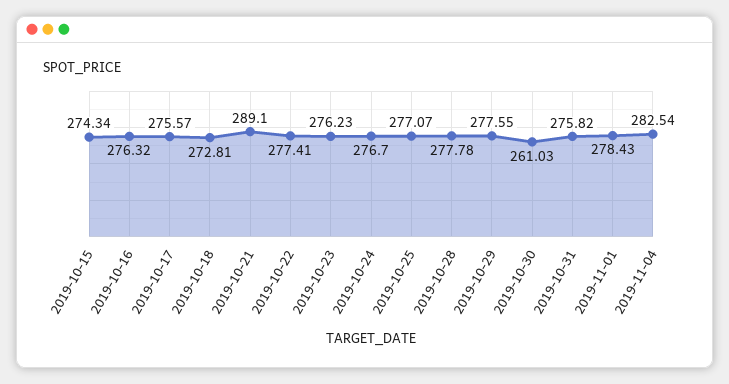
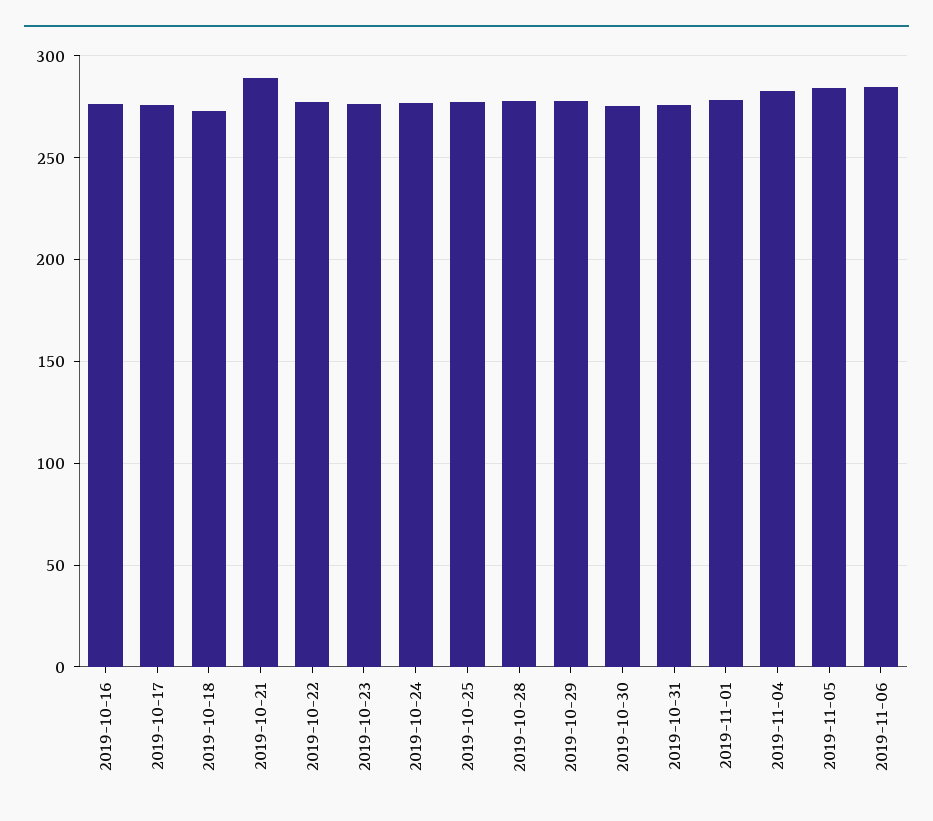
2019-10-15: 274.34 -> none
2019-10-30: 261.03 -> 275
2019-11-05: none -> 285
2019-11-06: none -> 285

